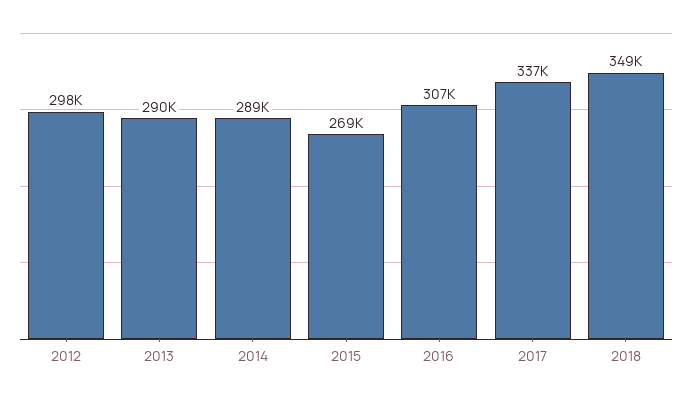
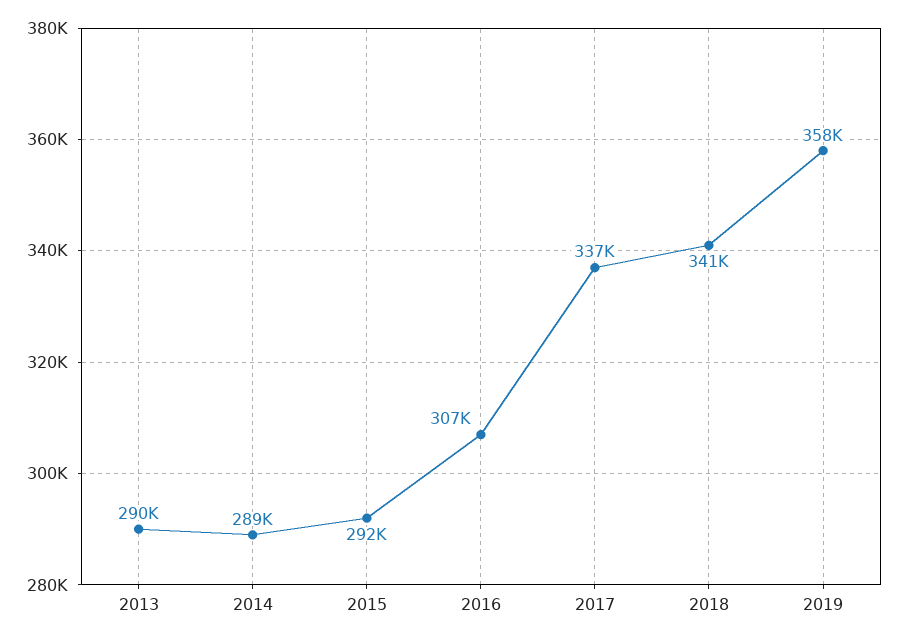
2012: 298000 -> none
2015: 269000 -> 292000
2018: 349000 -> 341000
2019: none -> 358000

